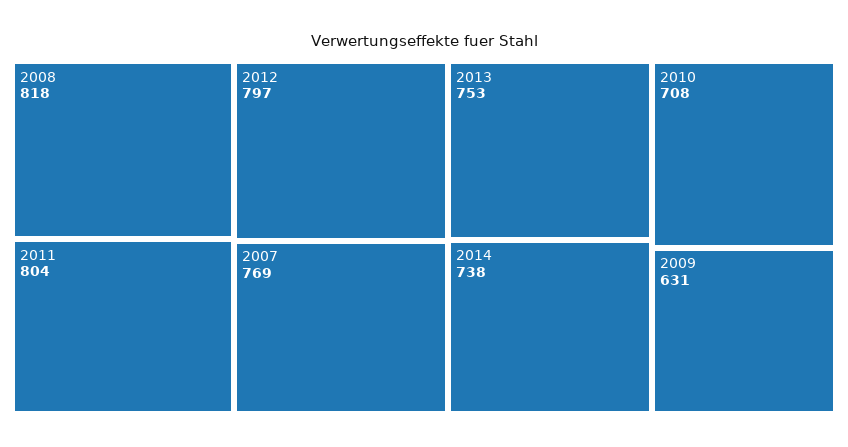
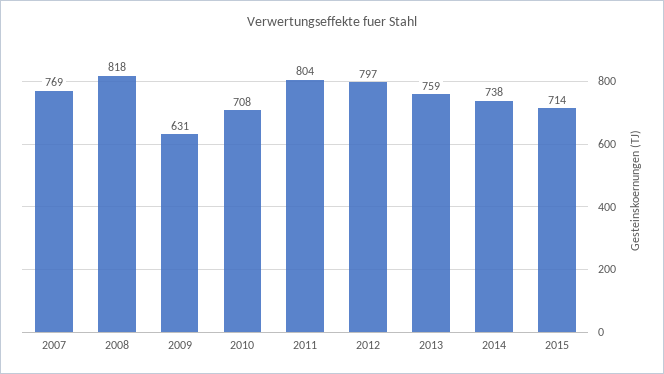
2013: 753 -> 759
2015: none -> 714

